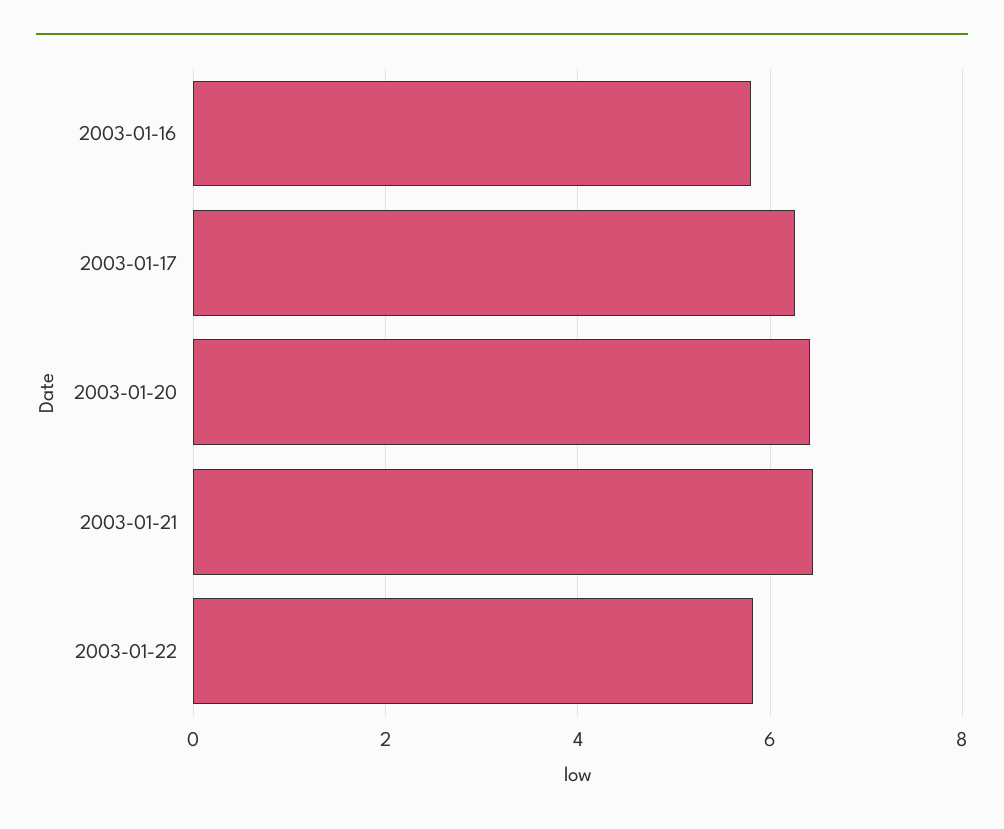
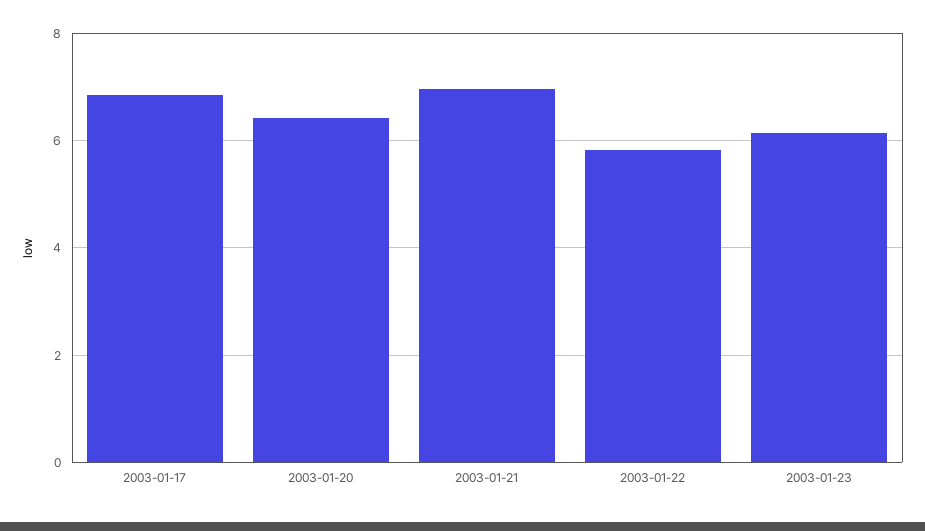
2003-01-16: 5.8 -> none
2003-01-17: 6.2 -> 6.8
2003-01-21: 6.4 -> 7
2003-01-23: none -> 6.2

